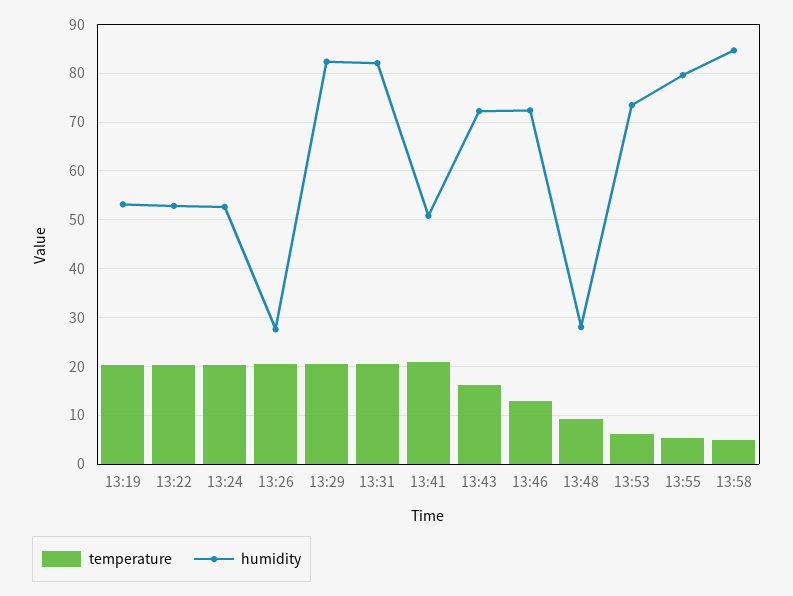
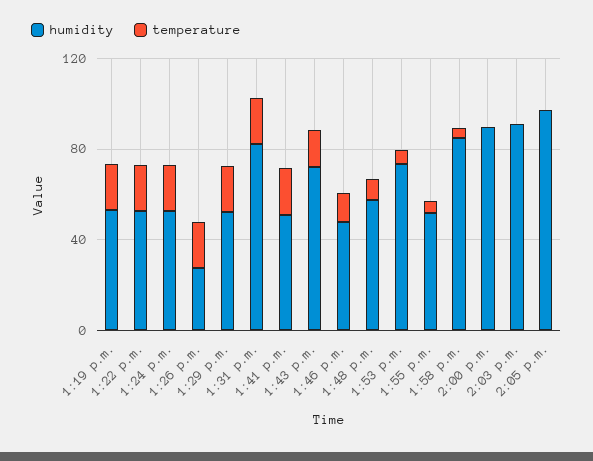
humidity, 13:29: 82 -> 50
humidity, 13:46: 72 -> 50
humidity, 13:48: 28 -> 60
humidity, 13:55: 80 -> 50
humidity, 2:00 p.m.: none -> 90
temperature, 2:00 p.m.: none -> 0
humidity, 2:03 p.m.: none -> 90
temperature, 2:03 p.m.: none -> 0
humidity, 2:05 p.m.: none -> 100
temperature, 2:05 p.m.: none -> 0

